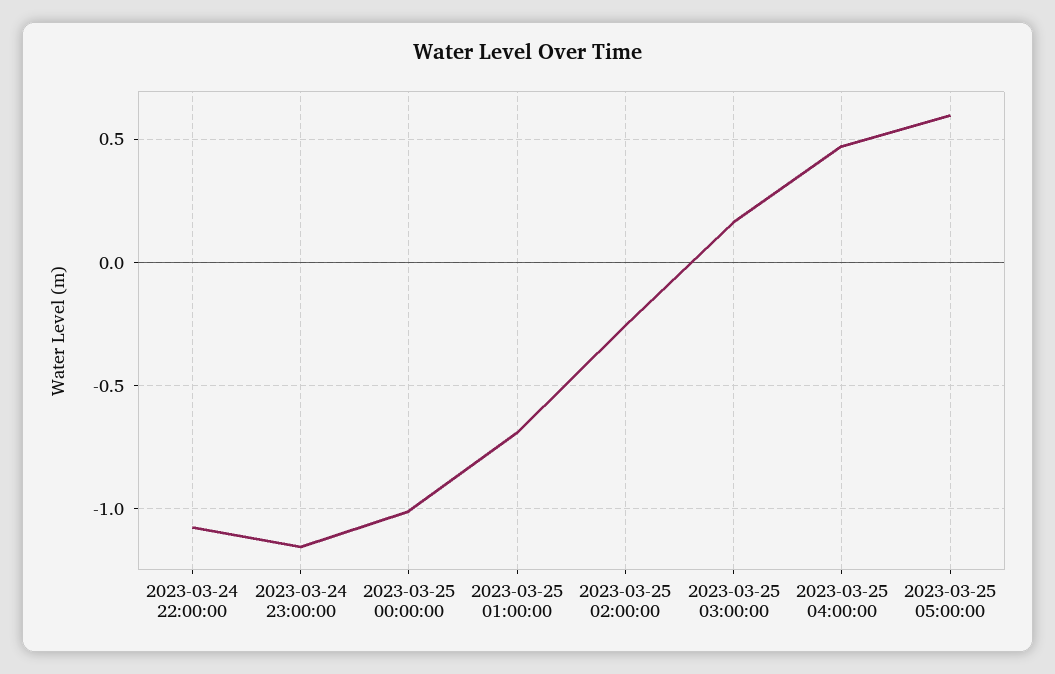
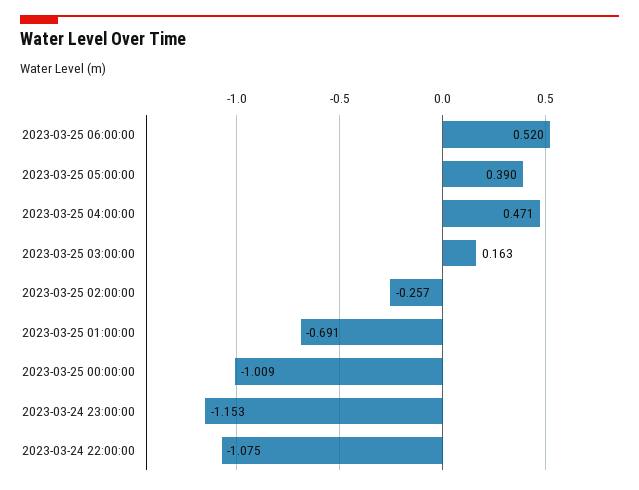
2023-03-25 05:00:00: 0.6 -> 0.39
2023-03-25 06:00:00: none -> 0.52

